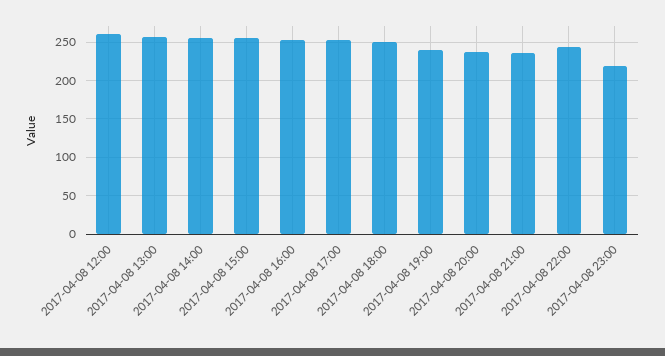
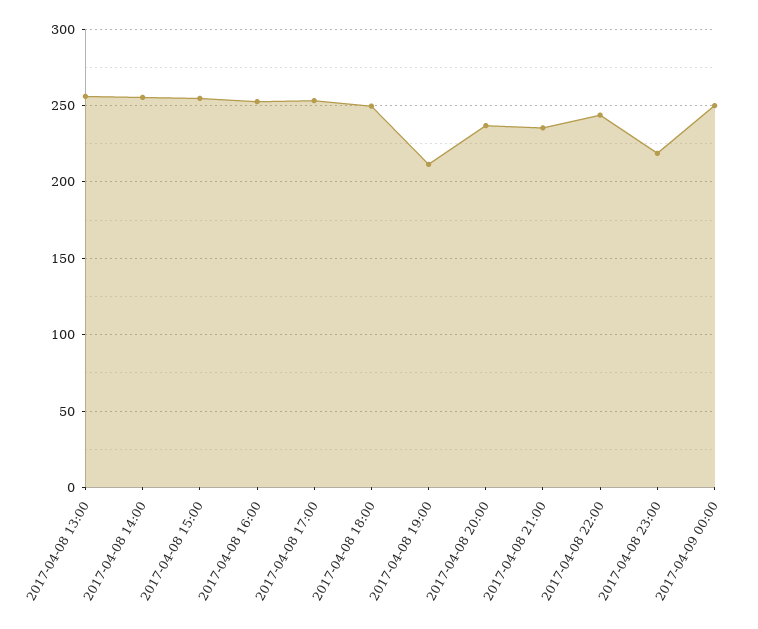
2017-04-08 12:00: 260 -> none
2017-04-08 19:00: 240 -> 210
2017-04-09 00:00: none -> 250

